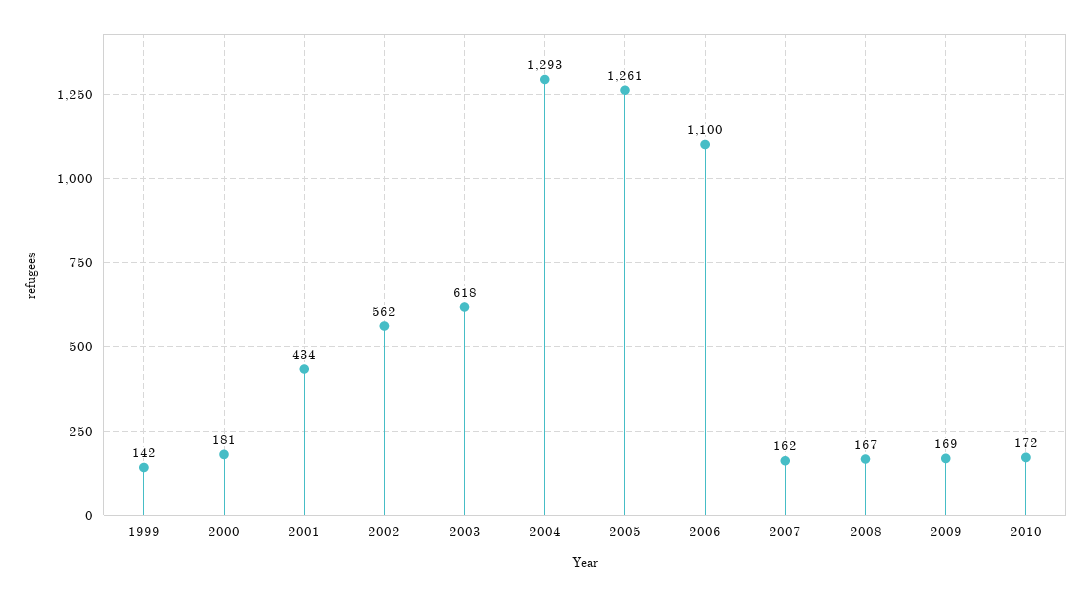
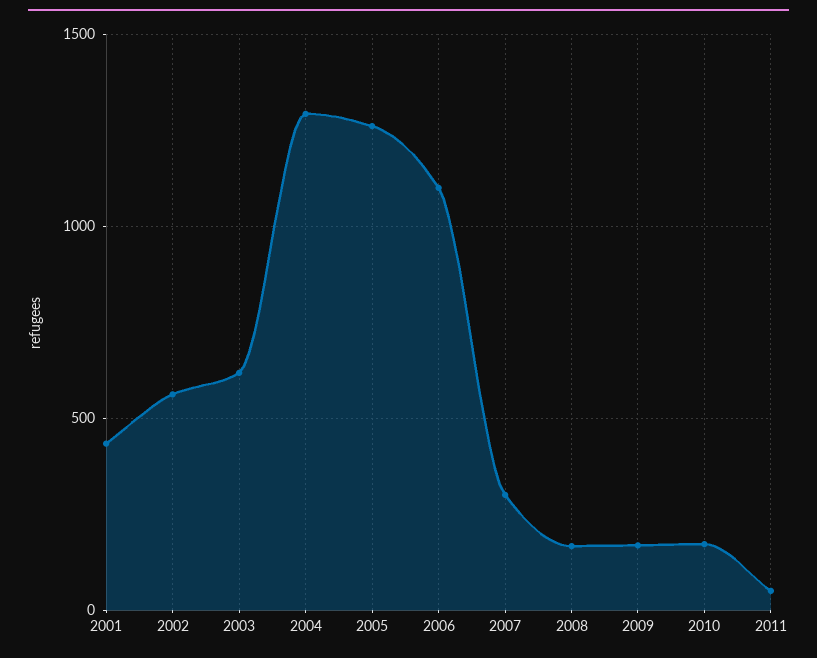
1999: 142 -> none
2000: 181 -> none
2007: 162 -> 300
2011: none -> 50

